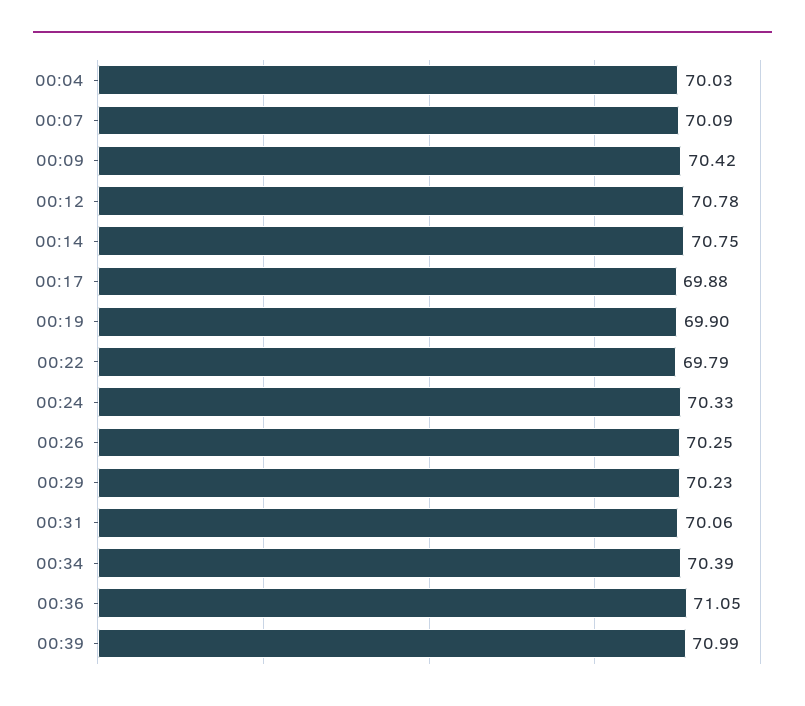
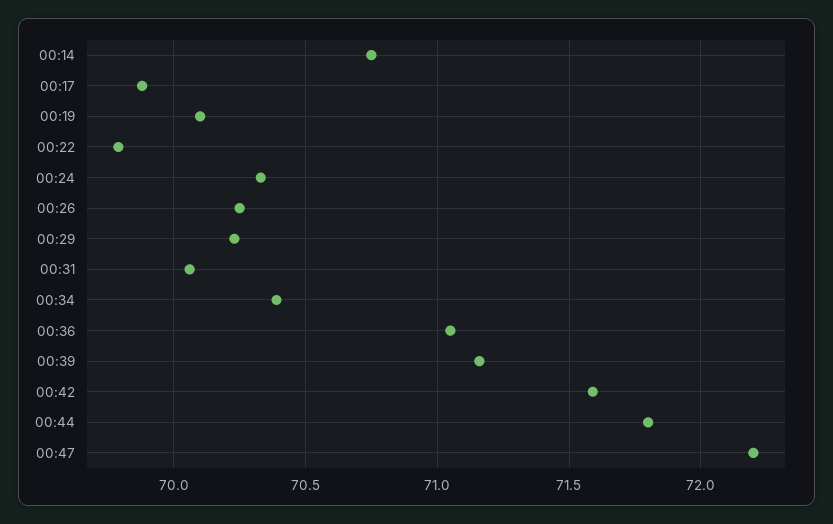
00:04: 70.03 -> none
00:07: 70.09 -> none
00:09: 70.42 -> none
00:12: 70.78 -> none
00:19: 69.9 -> 70.1
00:39: 70.99 -> 71.15
00:42: none -> 71.6
00:44: none -> 71.8
00:47: none -> 72.2

